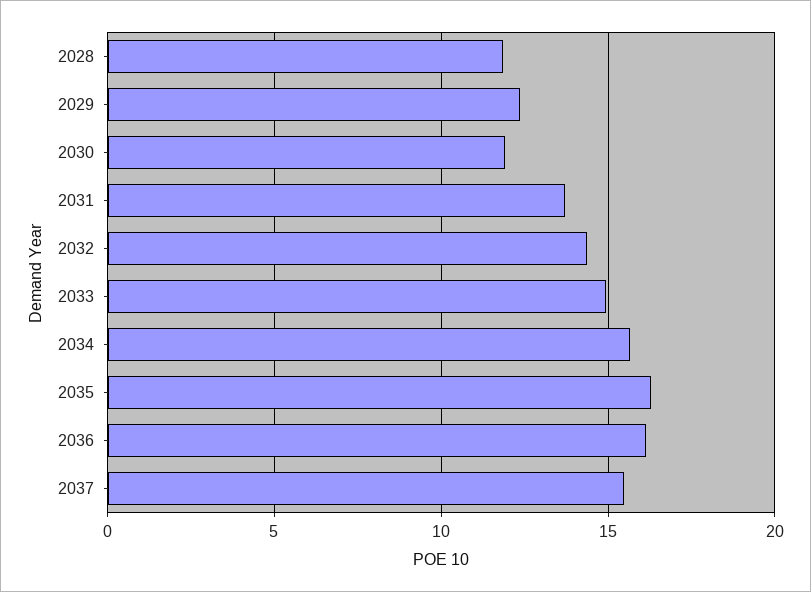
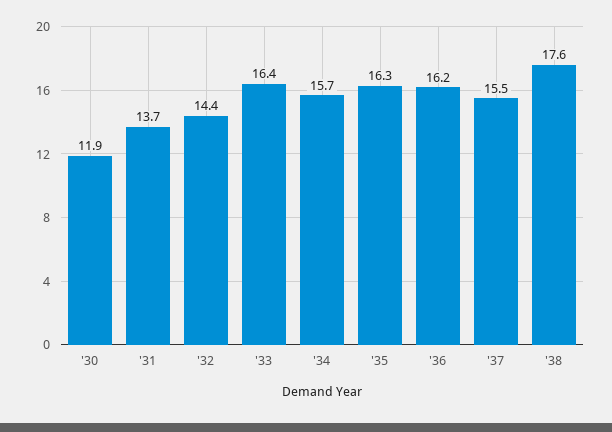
2028: 12 -> none
2029: 12.5 -> none
2033: 15 -> 16.4
'38: none -> 17.6

